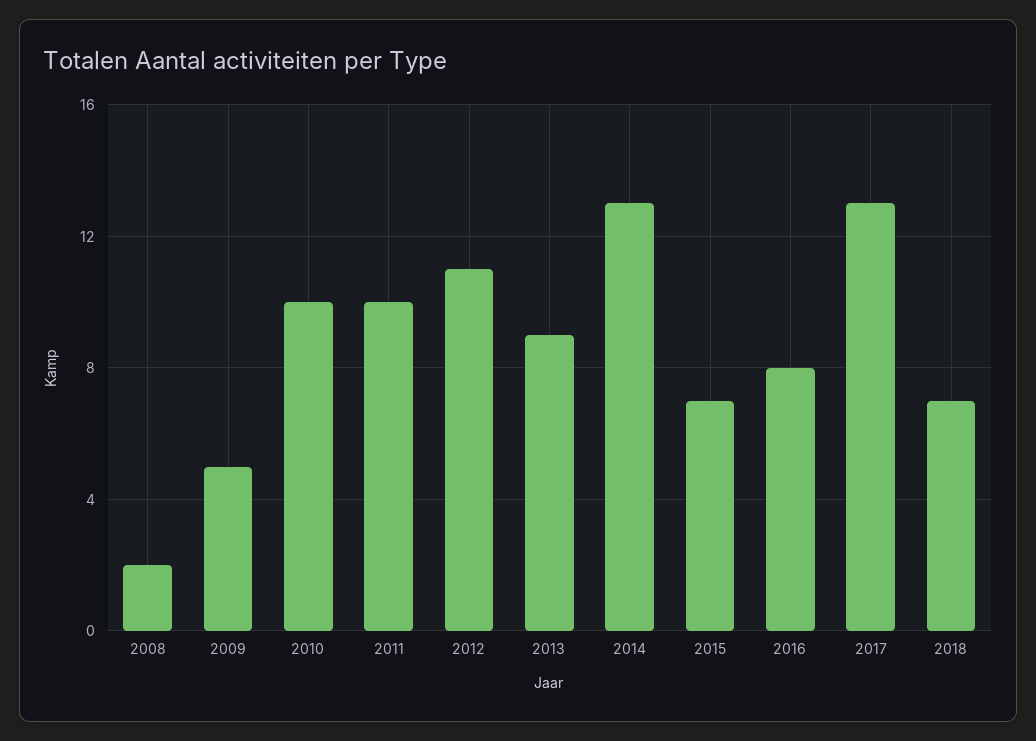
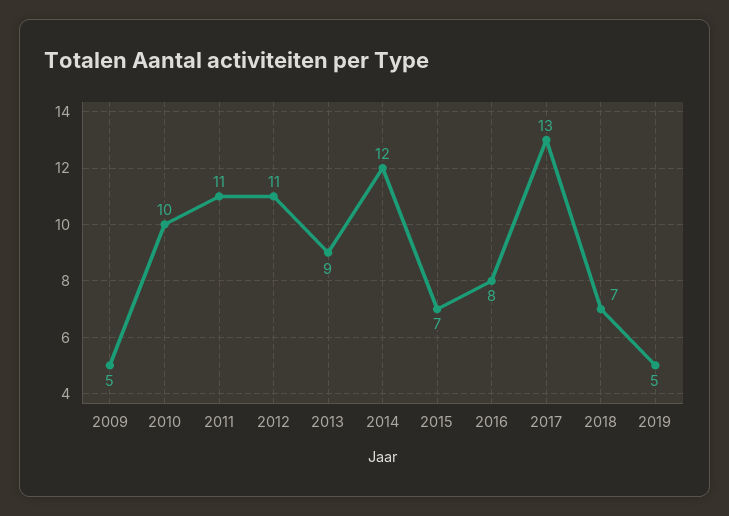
2008: 2 -> none
2011: 10 -> 11
2014: 13 -> 12
2019: none -> 5

